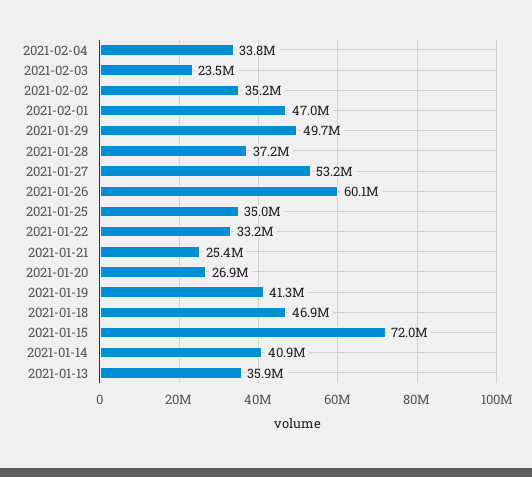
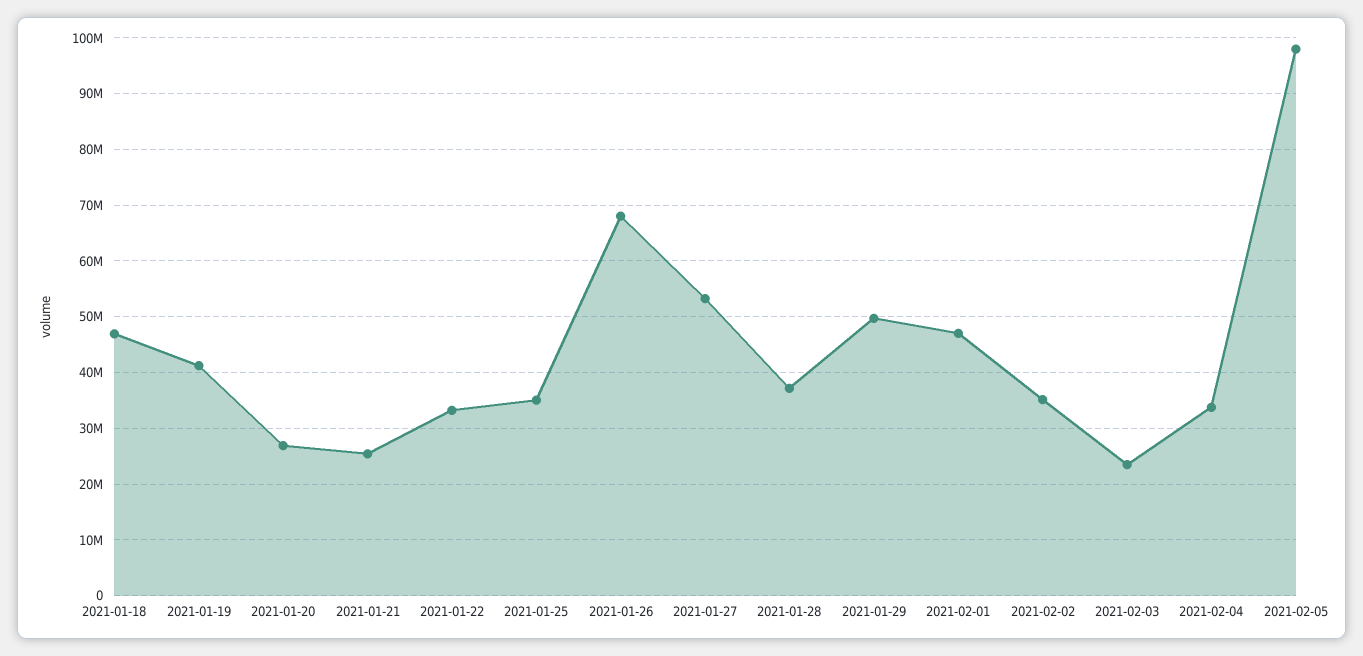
2021-01-26: 60100000 -> 68000000
2021-01-15: 72000000 -> none
2021-01-14: 40900000 -> none
2021-01-13: 35900000 -> none
2021-02-05: none -> 98000000

